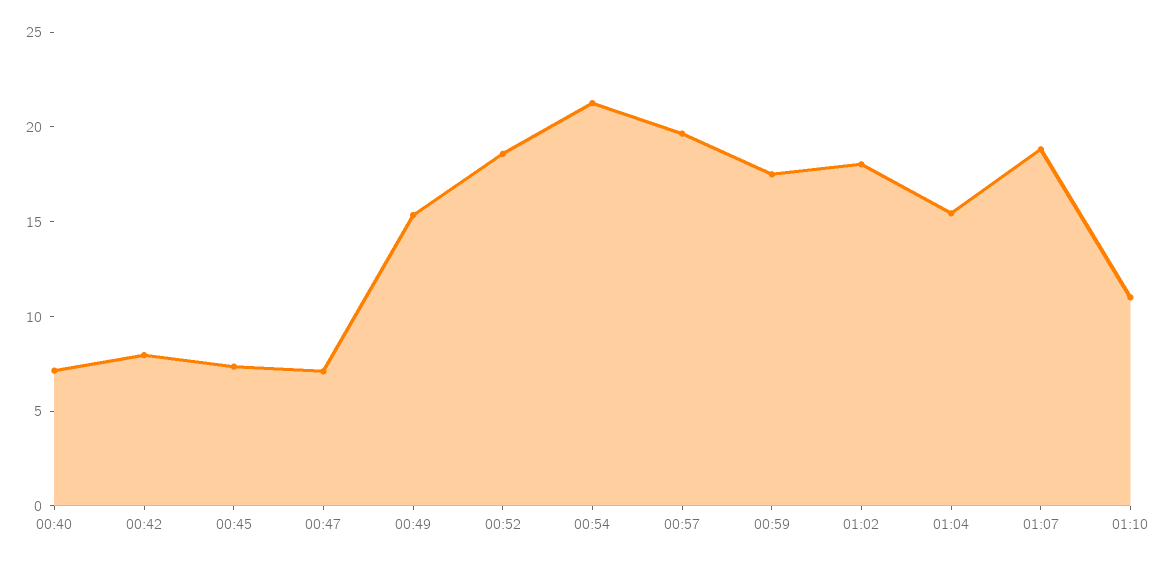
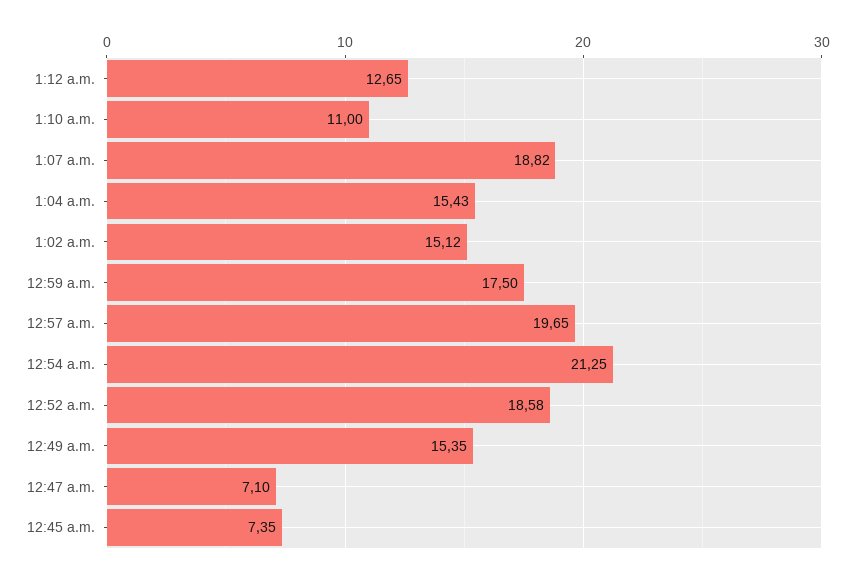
00:40: 7 -> none
00:42: 8 -> none
01:02: 18 -> 15.12
1:12 a.m.: none -> 12.65

